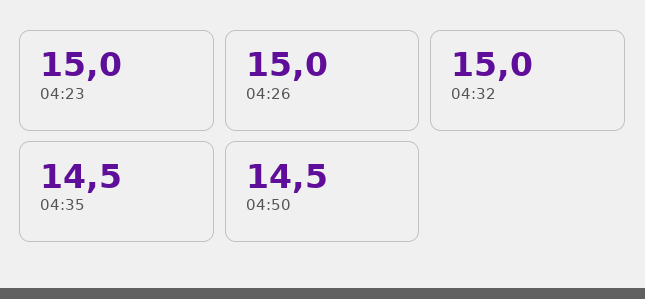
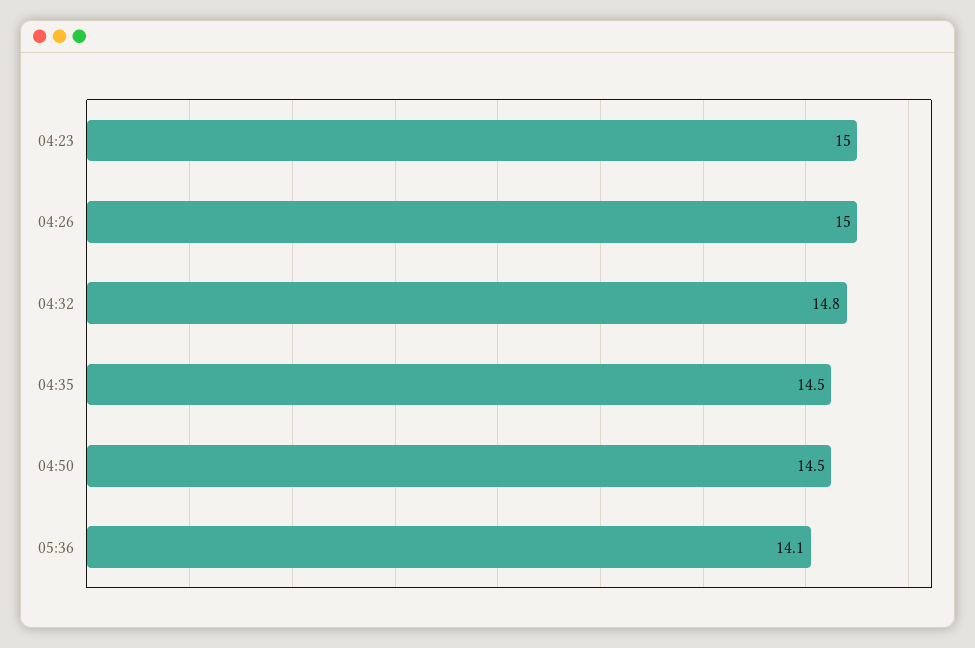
04:32: 15 -> 14.8
05:36: none -> 14.1

